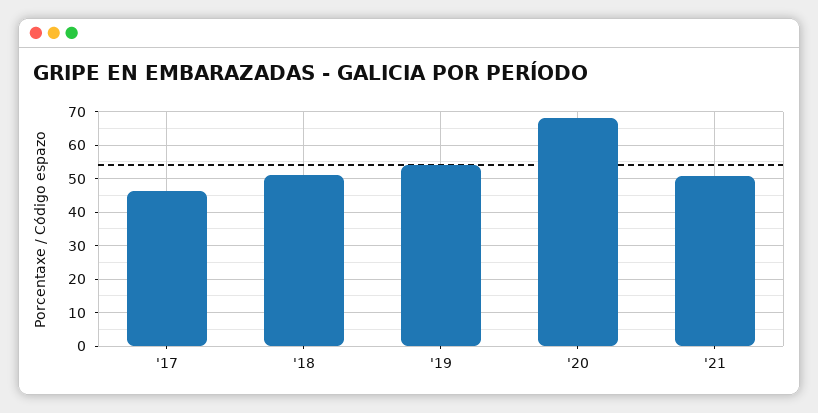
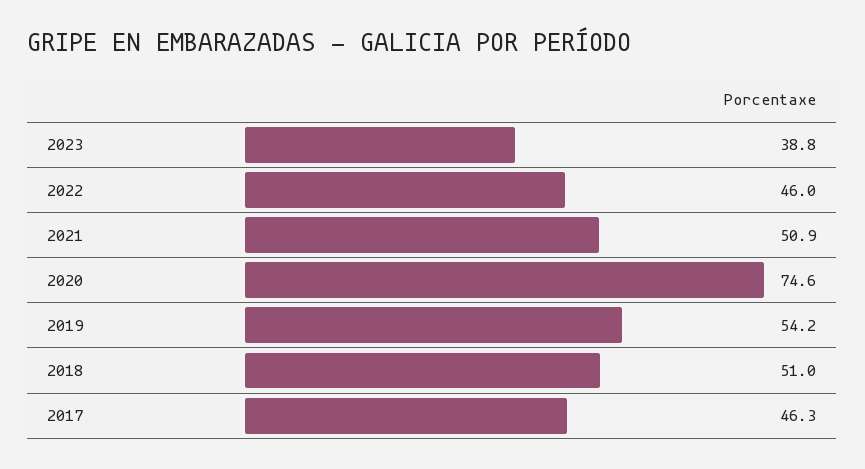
'20: 68 -> 74.6
2023: none -> 38.8
2022: none -> 46

